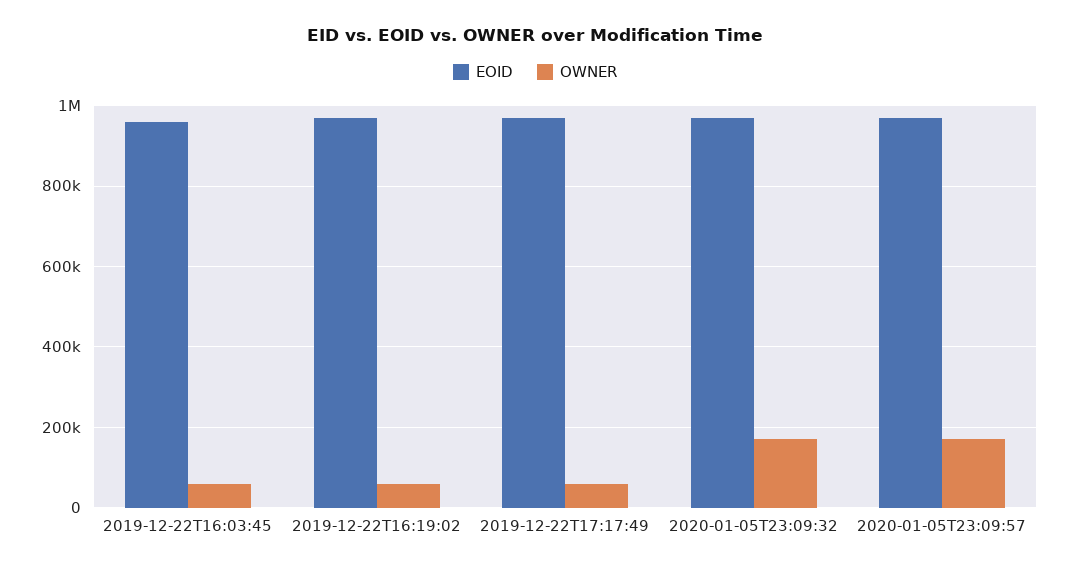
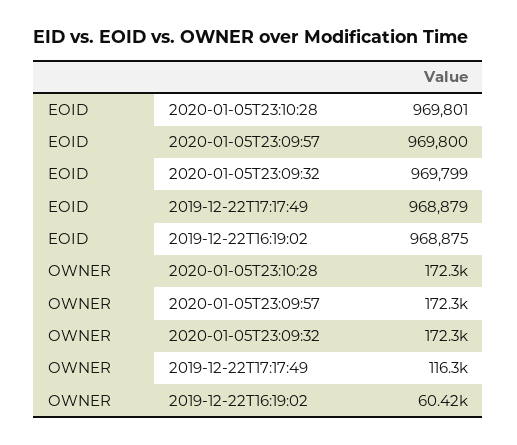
EOID, 2019-12-22T16:03:45: 960000 -> none
OWNER, 2019-12-22T16:03:45: 60000 -> none
OWNER, 2019-12-22T17:17:49: 60000 -> 116300
EOID, 2020-01-05T23:10:28: none -> 969801
OWNER, 2020-01-05T23:10:28: none -> 172300

